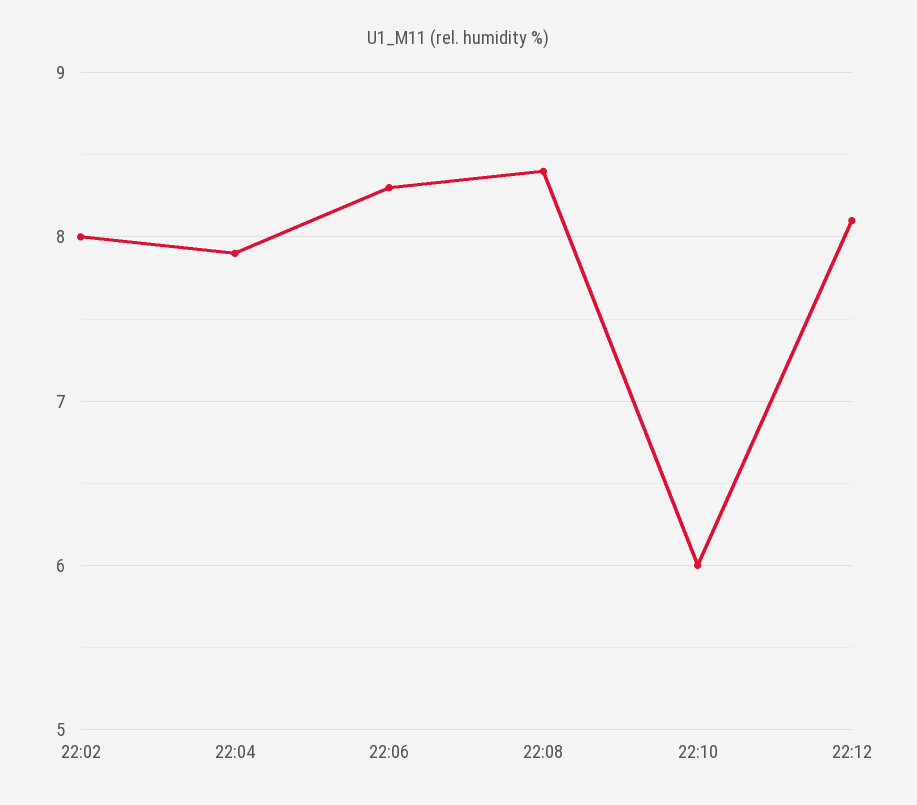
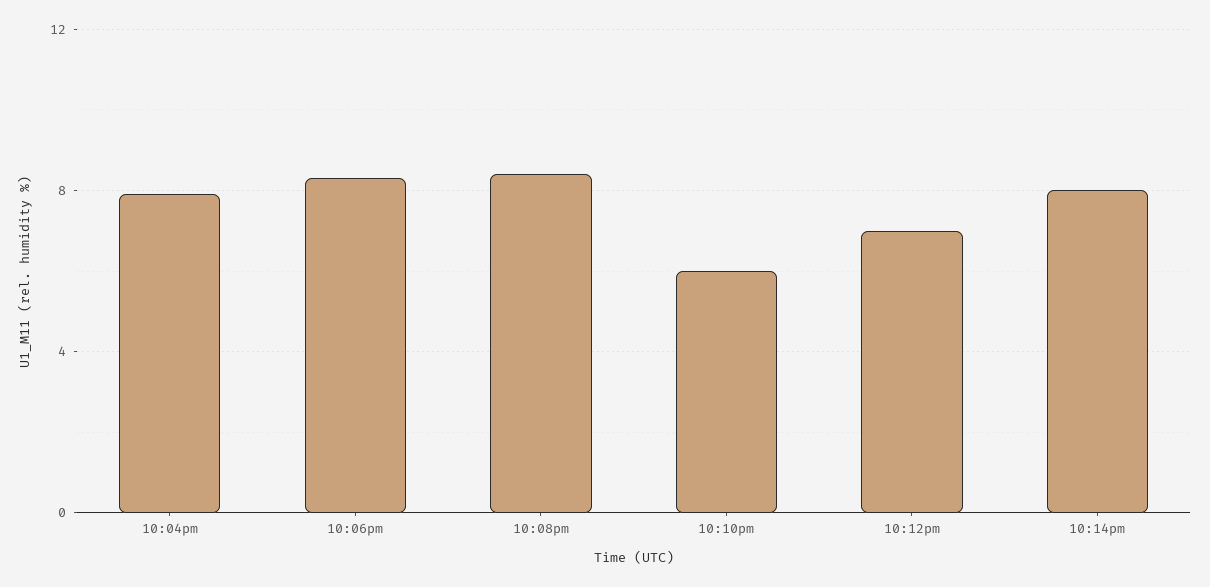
22:02: 8 -> none
22:12: 8.1 -> 7
10:14pm: none -> 8

